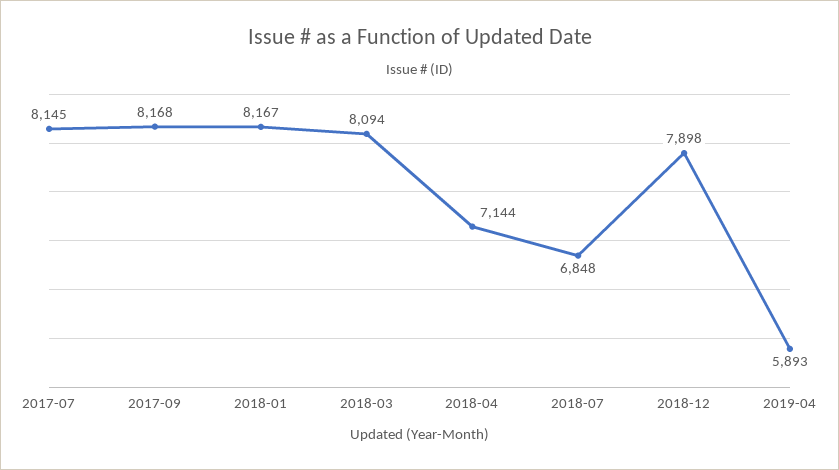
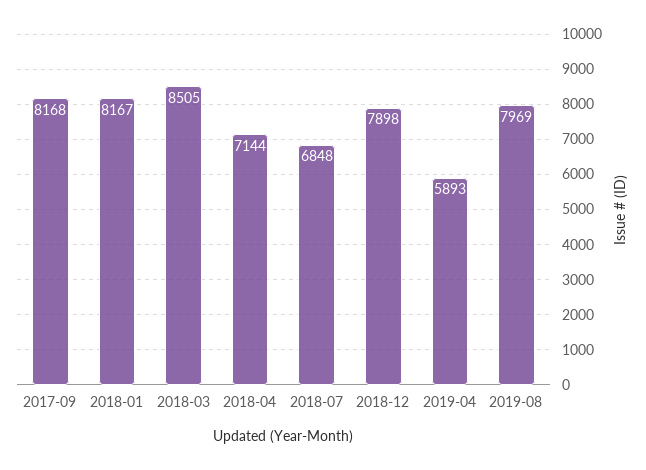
2017-07: 8145 -> none
2018-03: 8094 -> 8505
2019-08: none -> 7969

